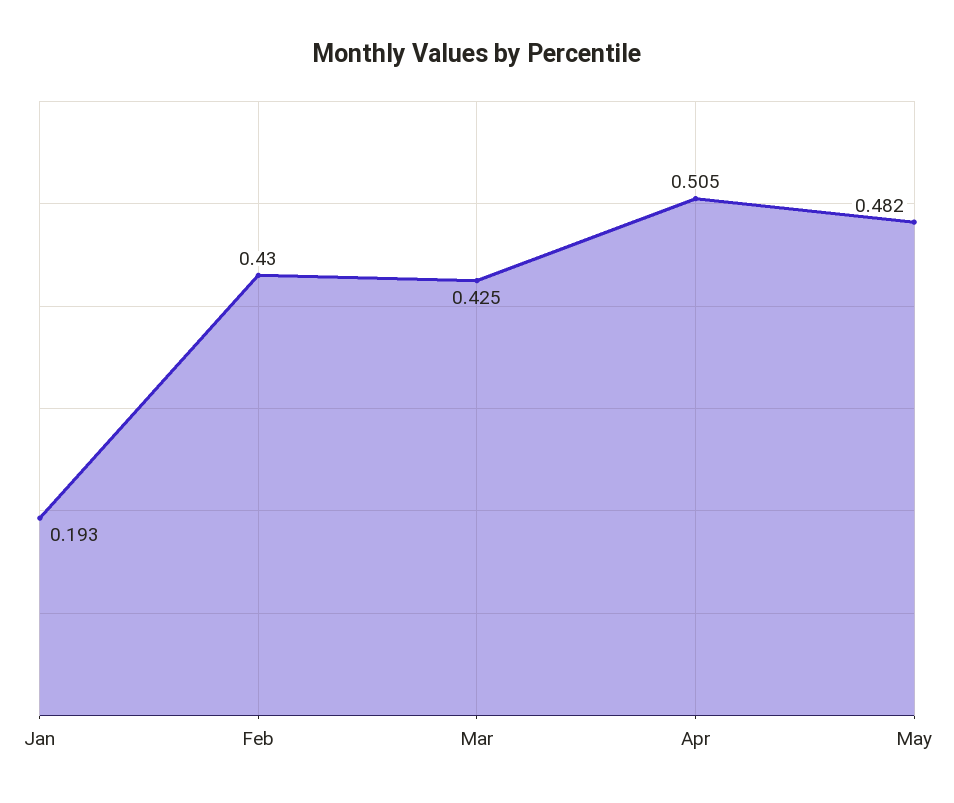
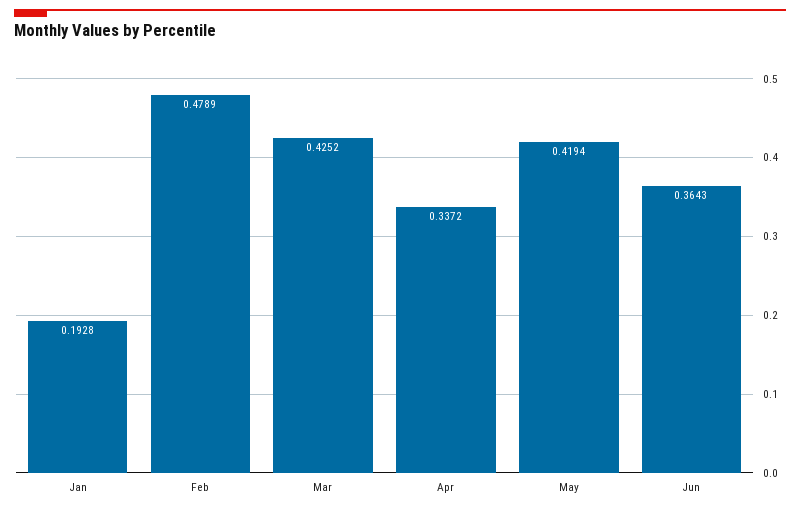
Feb: 0.43 -> 0.4789
Apr: 0.505 -> 0.3372
May: 0.482 -> 0.4194
Jun: none -> 0.3643

